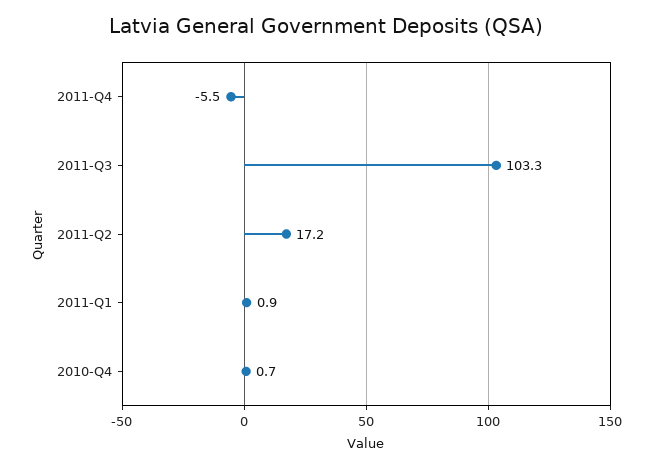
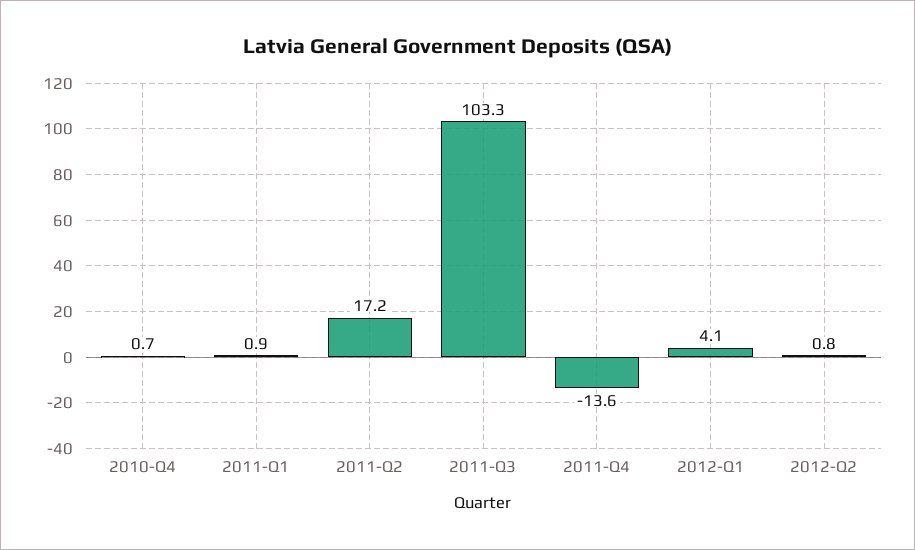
2011-Q4: -5.5 -> -13.6
2012-Q1: none -> 4.1
2012-Q2: none -> 0.8

